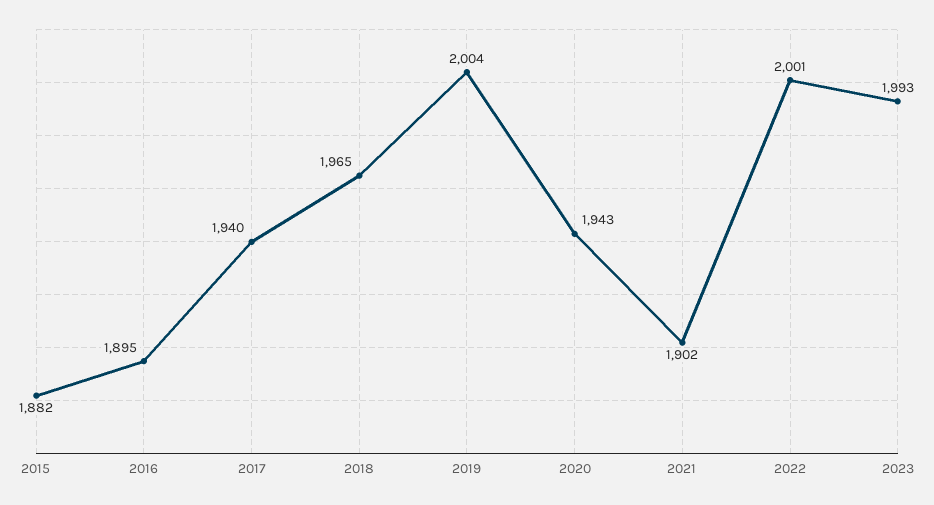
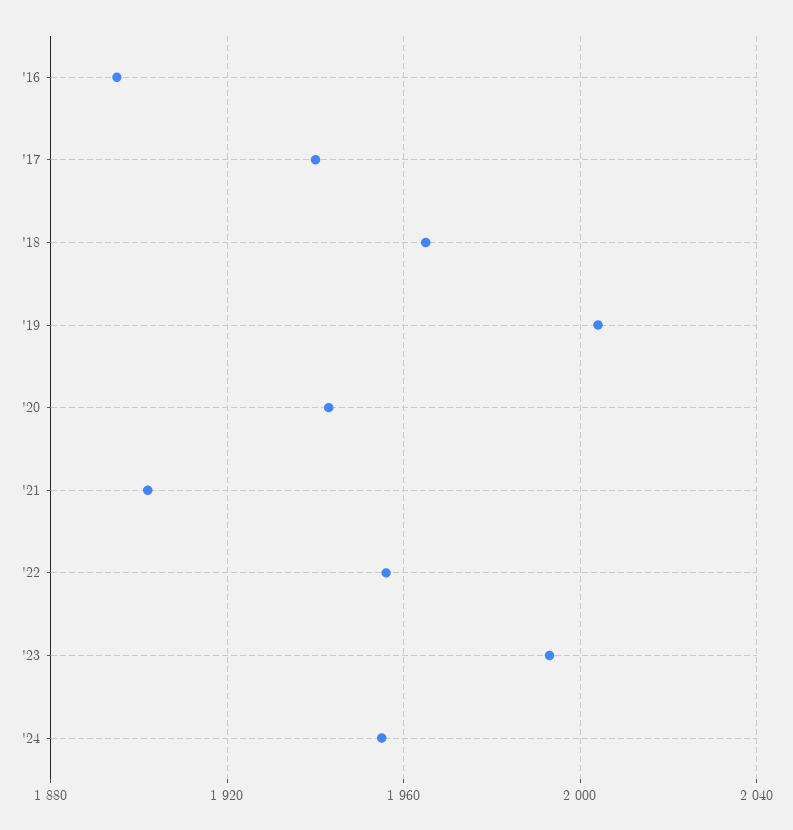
2015: 1882 -> none
2022: 2001 -> 1955
'24: none -> 1955

